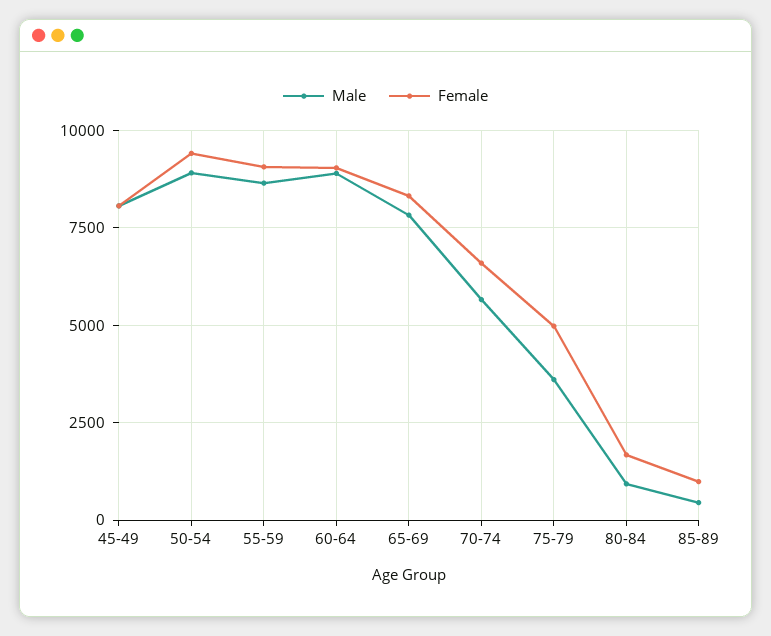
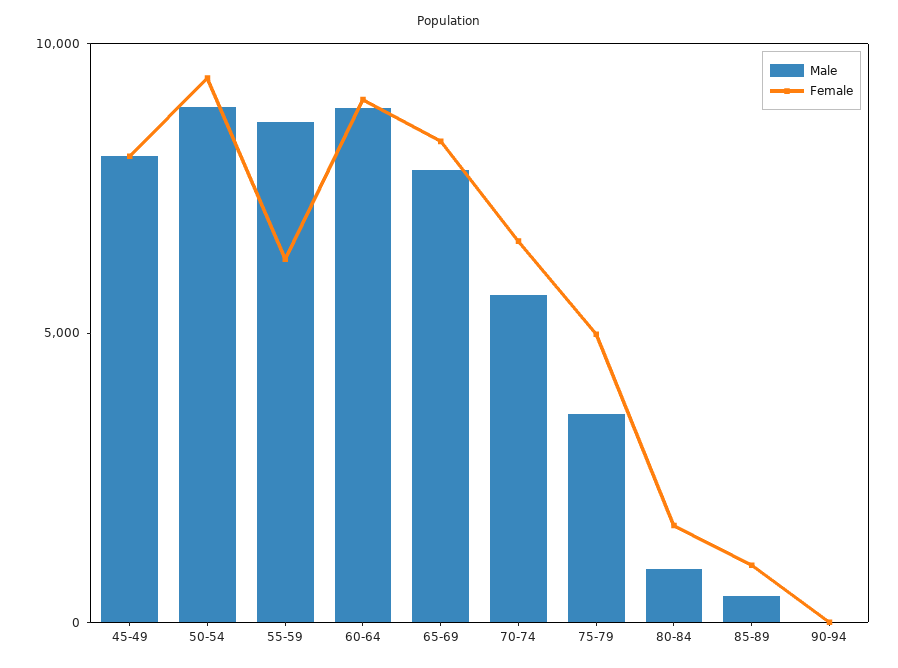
Female, 55-59: 9000 -> 6000
Male, 90-94: none -> 0
Female, 90-94: none -> 0

